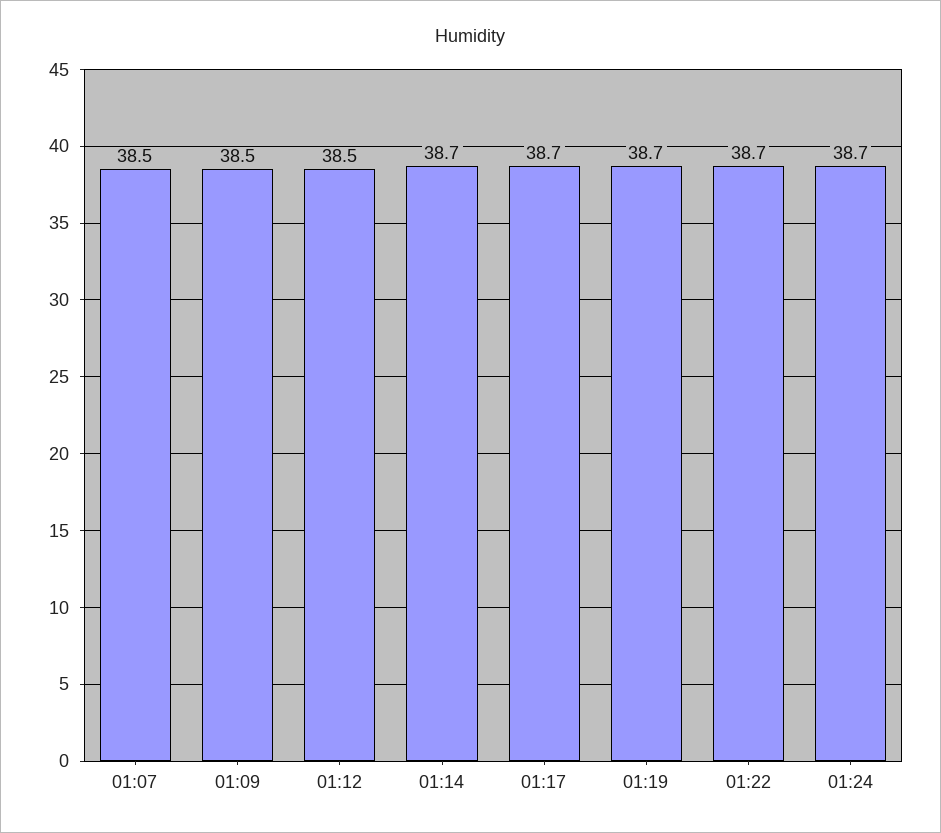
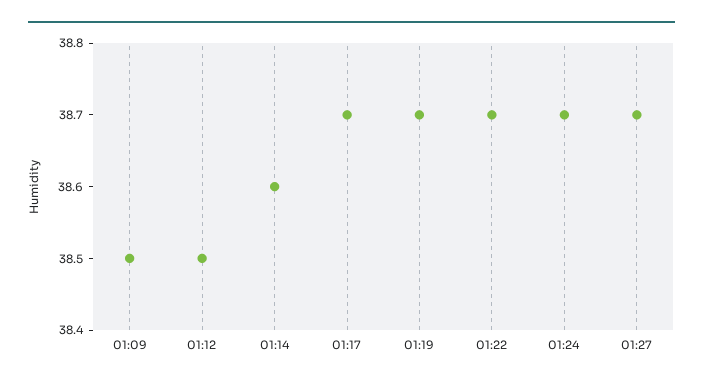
01:07: 38.5 -> none
01:14: 38.7 -> 38.6
01:27: none -> 38.7

